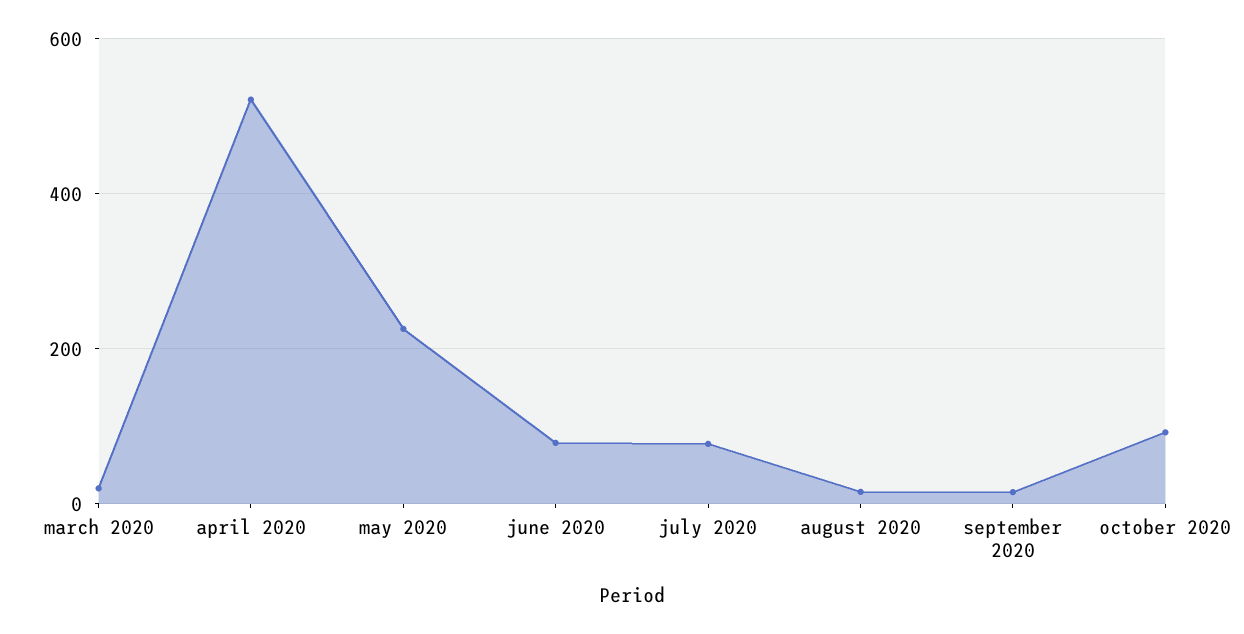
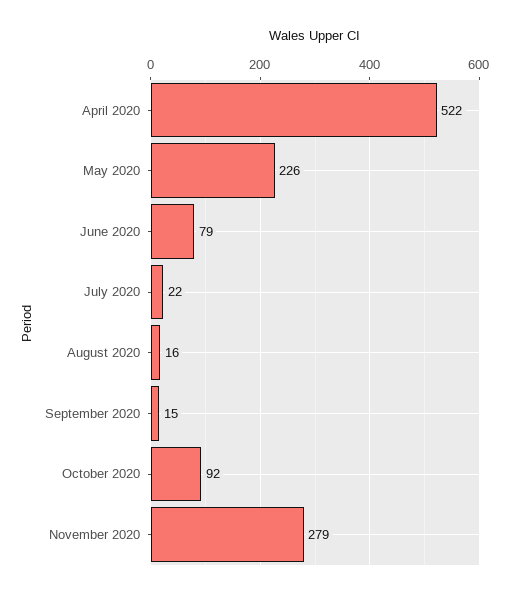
march 2020: 20 -> none
july 2020: 80 -> 22
November 2020: none -> 279

